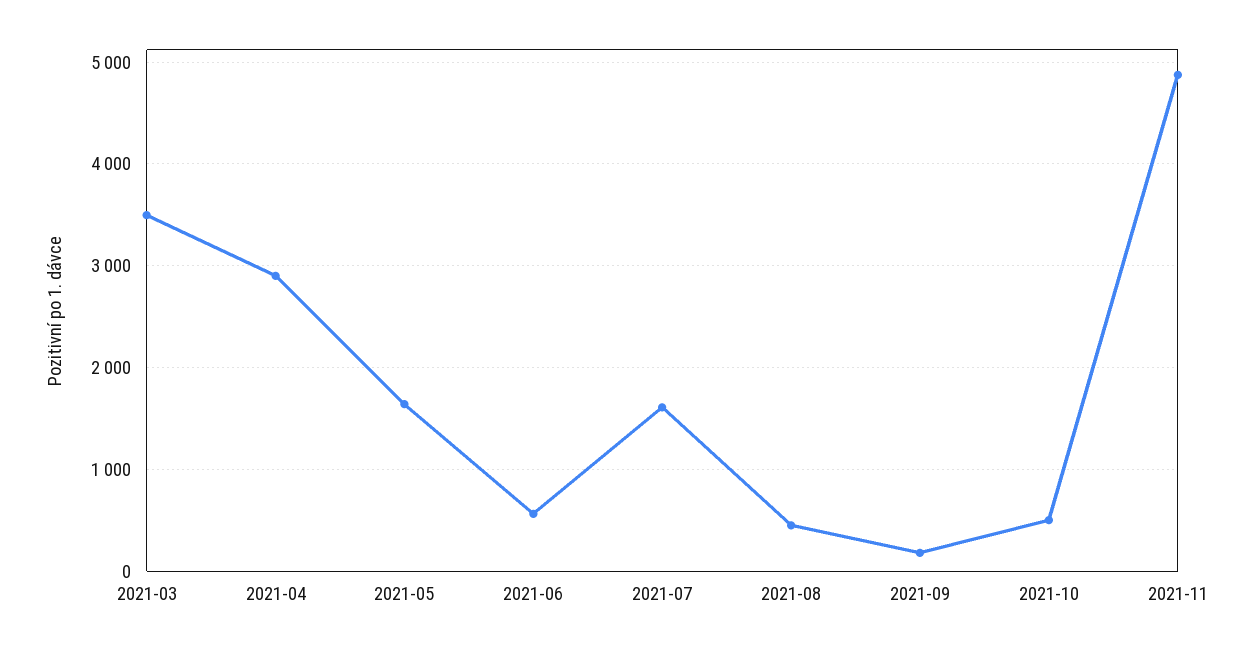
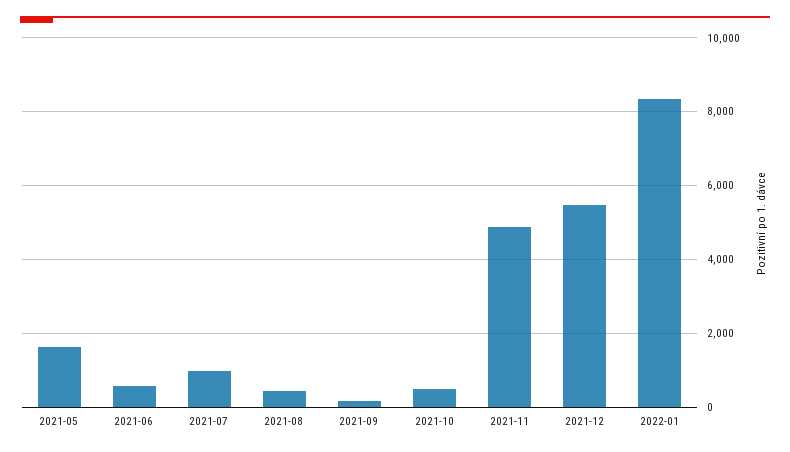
2021-03: 3500 -> none
2021-04: 2900 -> none
2021-07: 1600 -> 1000
2021-12: none -> 5400
2022-01: none -> 8400

